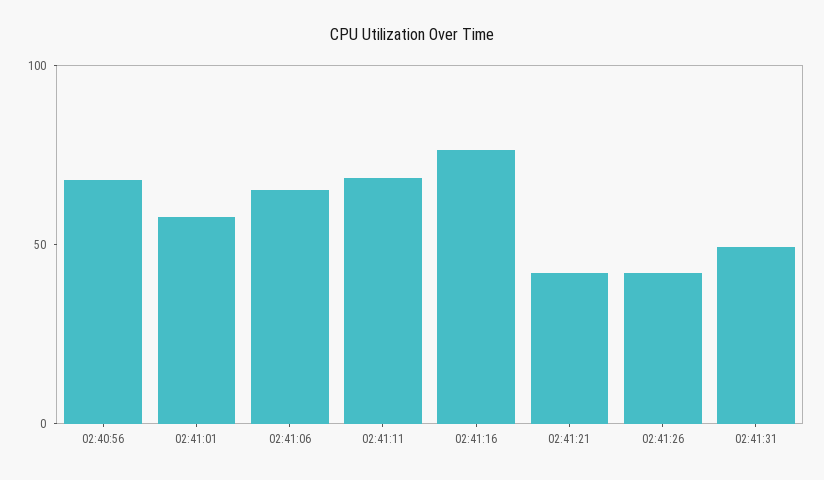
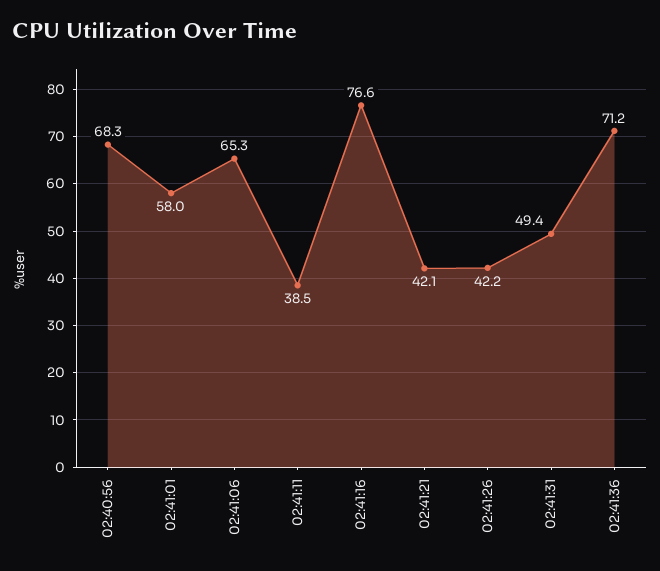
02:41:11: 70 -> 38.5
02:41:36: none -> 71.2

